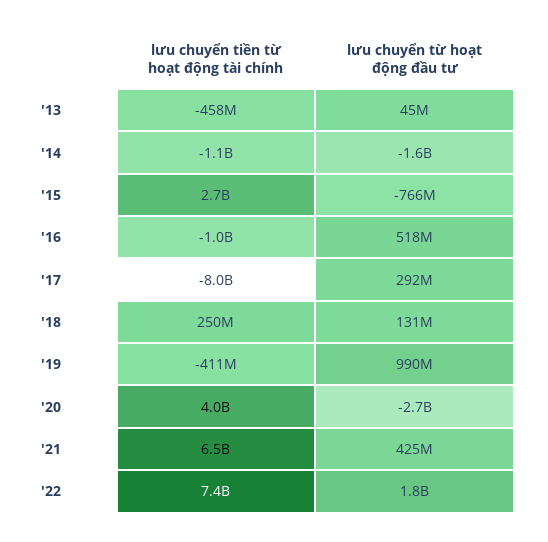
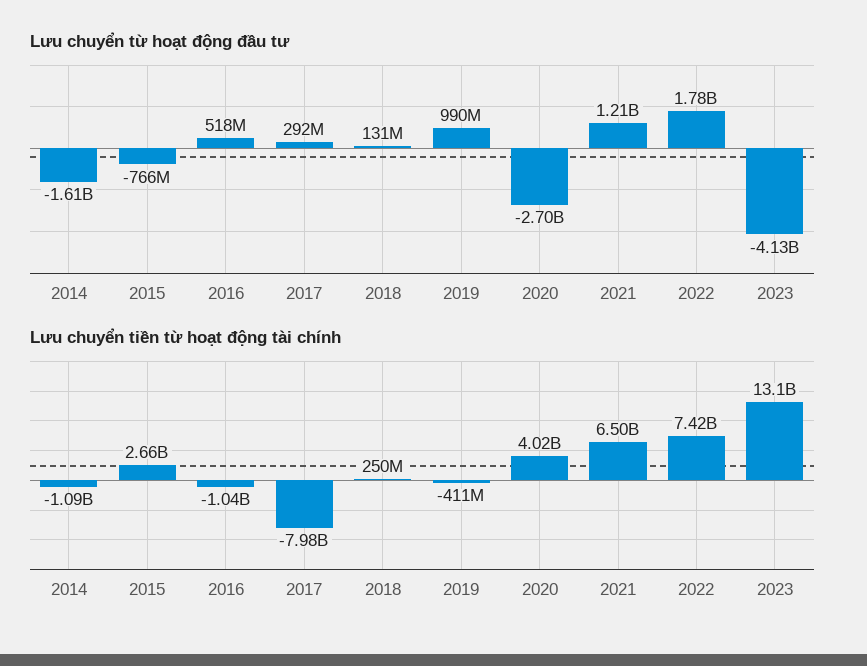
lưu chuyển tiền từ hoạt động tài chính, '13: -458000000 -> none
lưu chuyển từ hoạt động đầu tư, '13: 45000000 -> none
lưu chuyển từ hoạt động đầu tư, '21: 425000000 -> 1210000000
lưu chuyển từ hoạt động đầu tư, 2023: none -> -4130000000
lưu chuyển tiền từ hoạt động tài chính, 2023: none -> 13100000000

